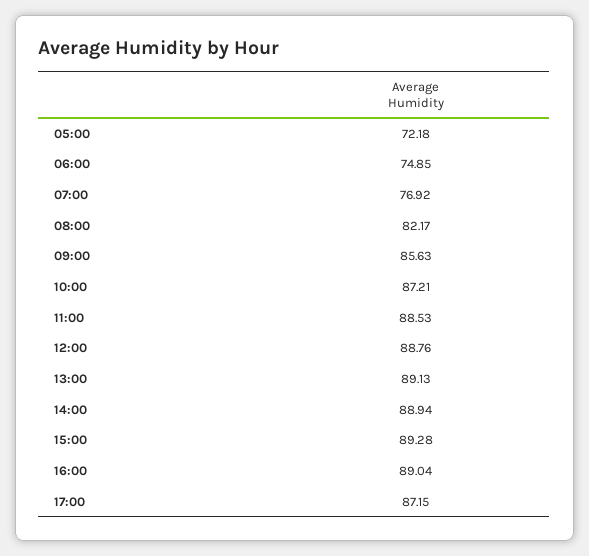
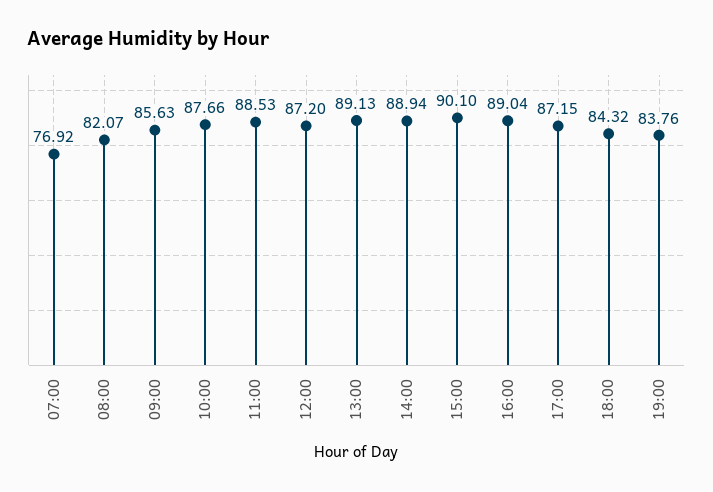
05:00: 72.18 -> none
06:00: 74.85 -> none
08:00: 82.17 -> 82.07
10:00: 87.21 -> 87.66
12:00: 88.76 -> 87.2
15:00: 89.28 -> 90.1
18:00: none -> 84.32
19:00: none -> 83.76

